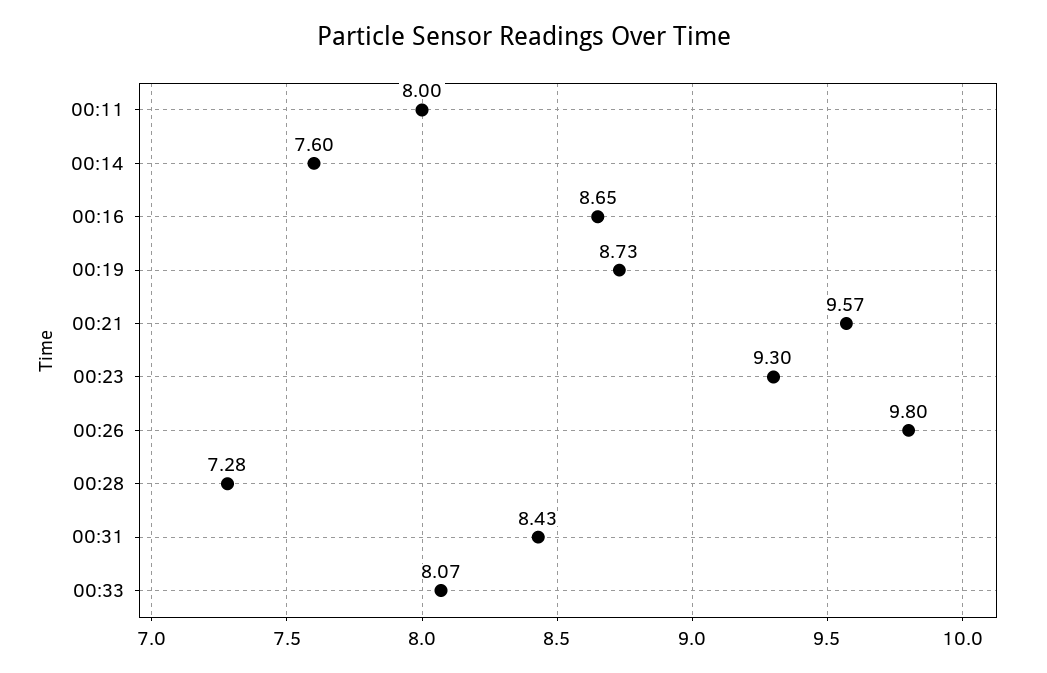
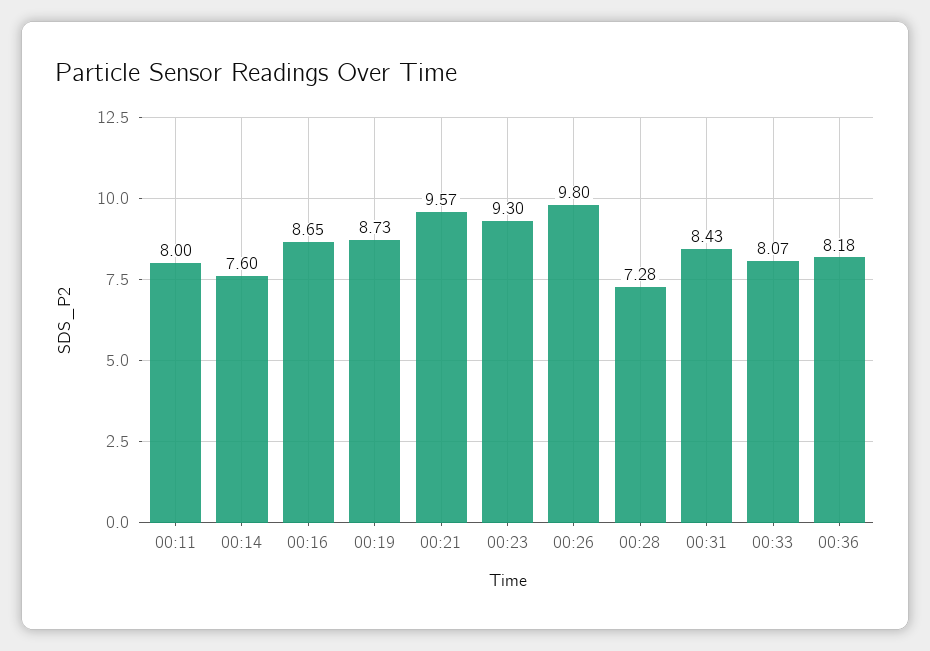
00:36: none -> 8.18

